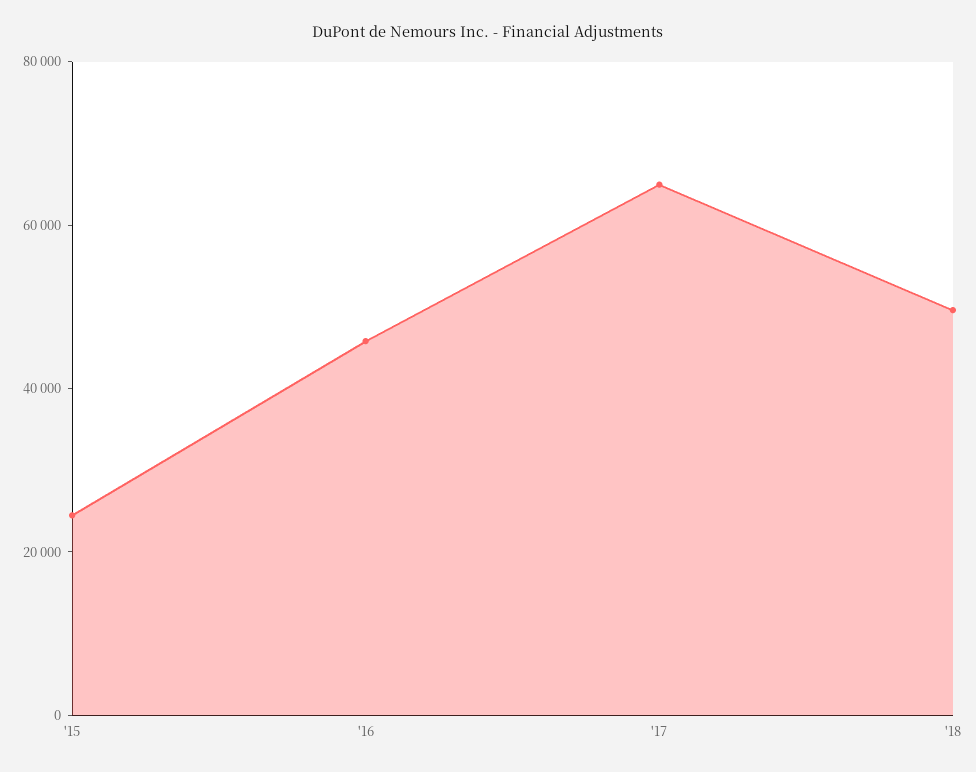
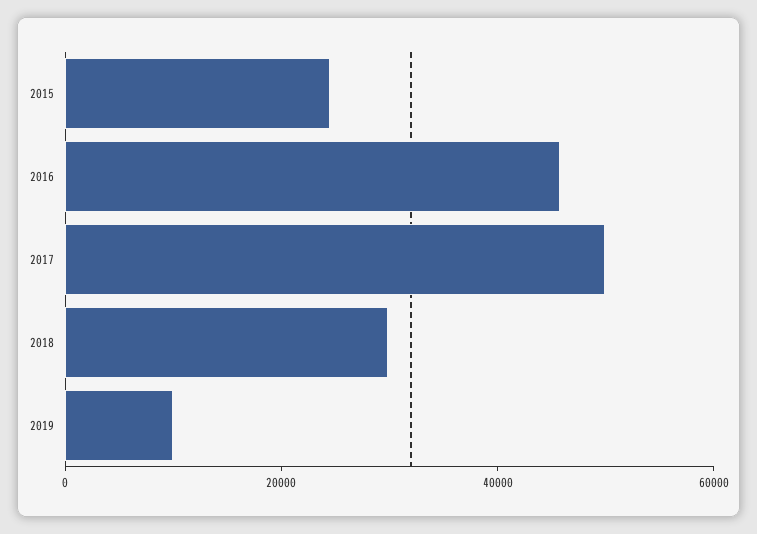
'17: 65000 -> 50000
'18: 50000 -> 30000
2019: none -> 10000

